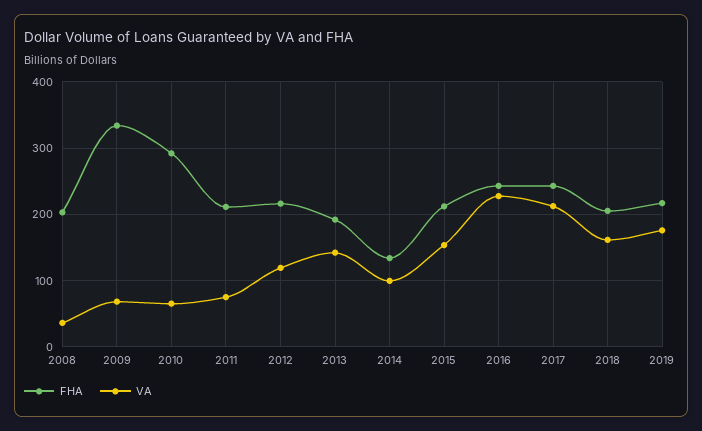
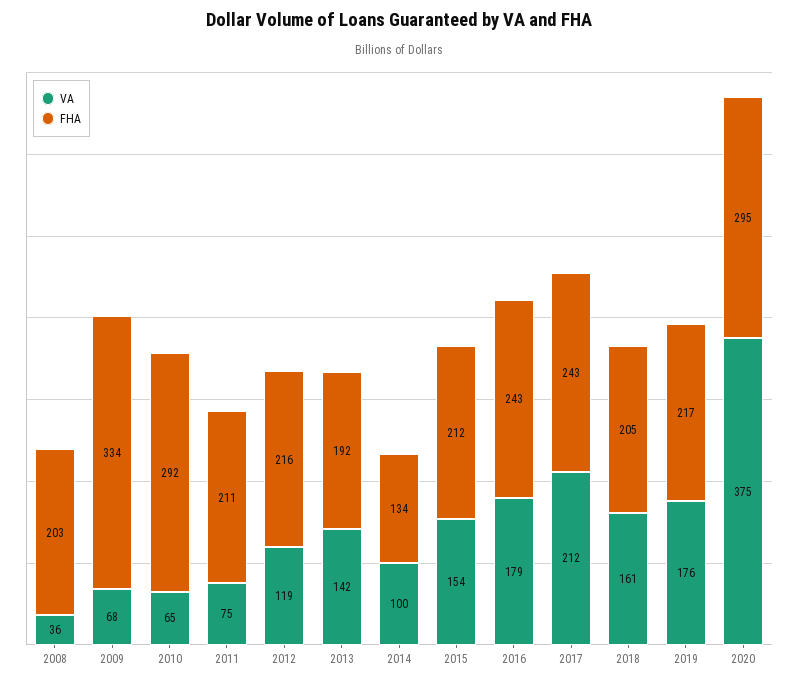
VA, 2016: 230 -> 179
VA, 2020: none -> 375
FHA, 2020: none -> 295

